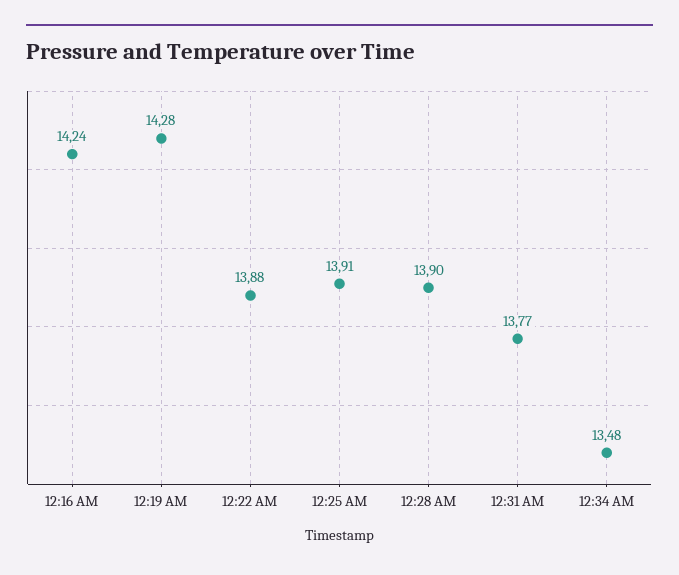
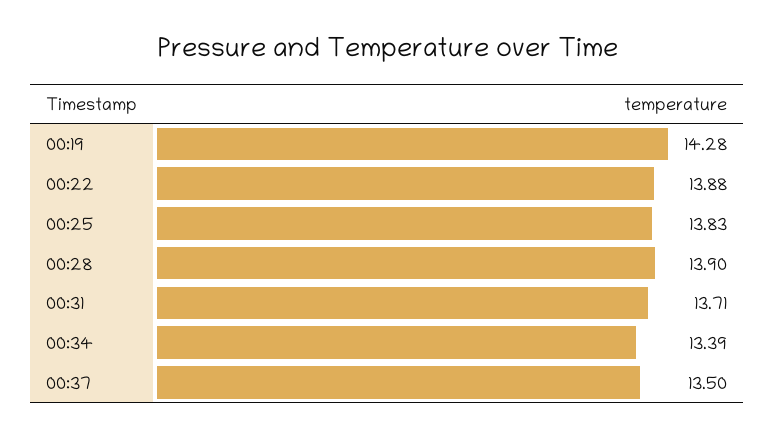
12:16 AM: 14.24 -> none
12:25 AM: 13.91 -> 13.83
12:31 AM: 13.77 -> 13.71
12:34 AM: 13.48 -> 13.39
00:37: none -> 13.5

